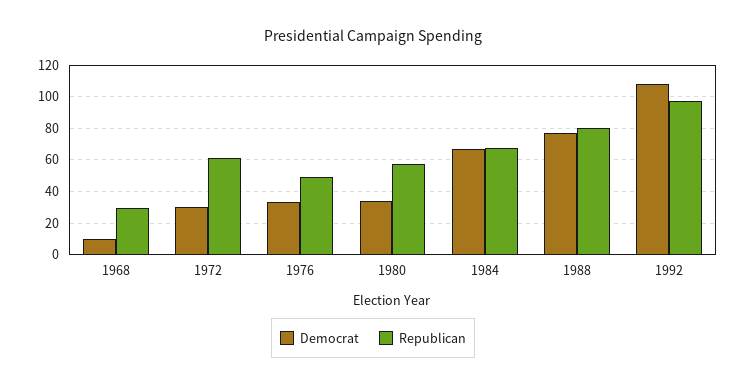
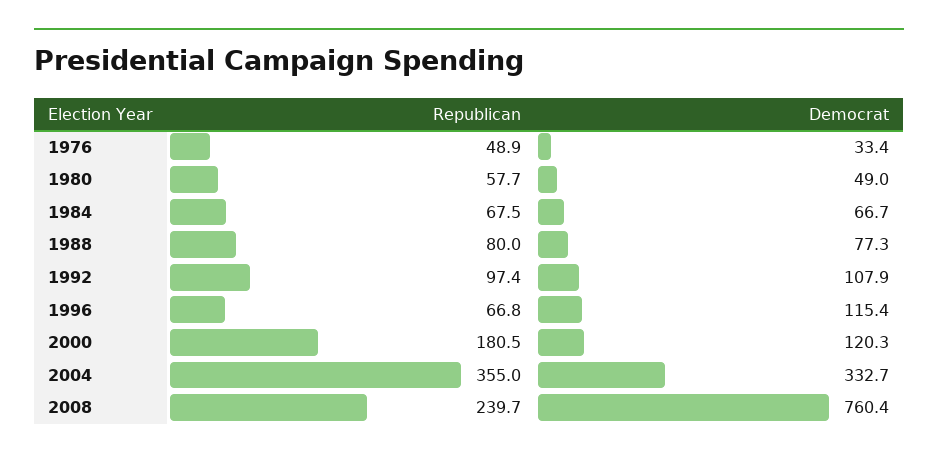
Democrat, 1968: 10 -> none
Republican, 1968: 30 -> none
Democrat, 1972: 30 -> none
Republican, 1972: 60 -> none
Democrat, 1980: 35 -> 49
Republican, 1996: none -> 66.8
Democrat, 1996: none -> 115.4
Republican, 2000: none -> 180.5
Democrat, 2000: none -> 120.3
Republican, 2004: none -> 355
Democrat, 2004: none -> 332.7
Republican, 2008: none -> 239.7
Democrat, 2008: none -> 760.4

